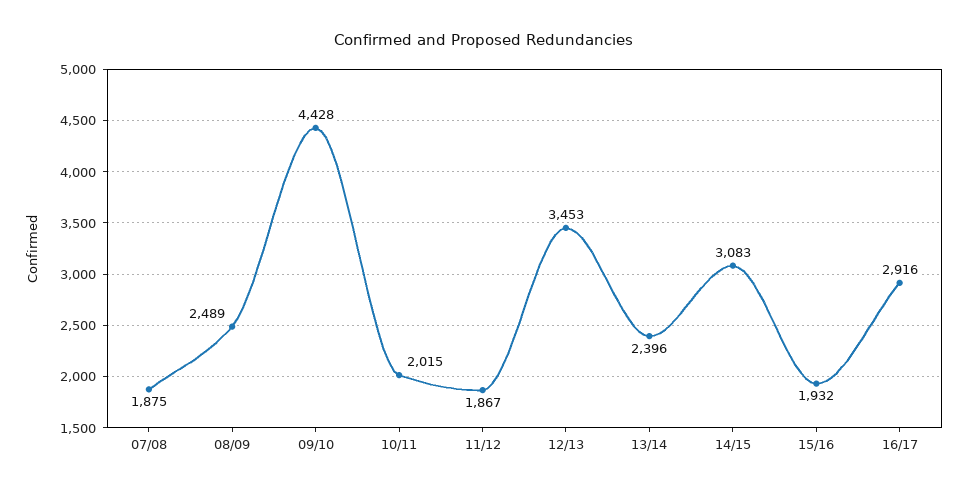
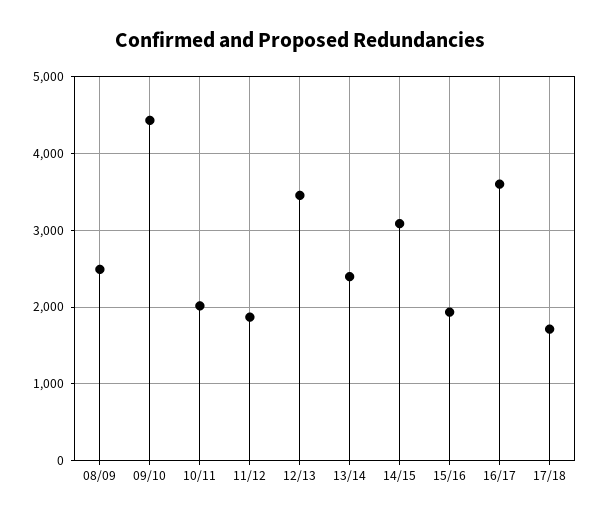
07/08: 1875 -> none
16/17: 2916 -> 3600
17/18: none -> 1700

